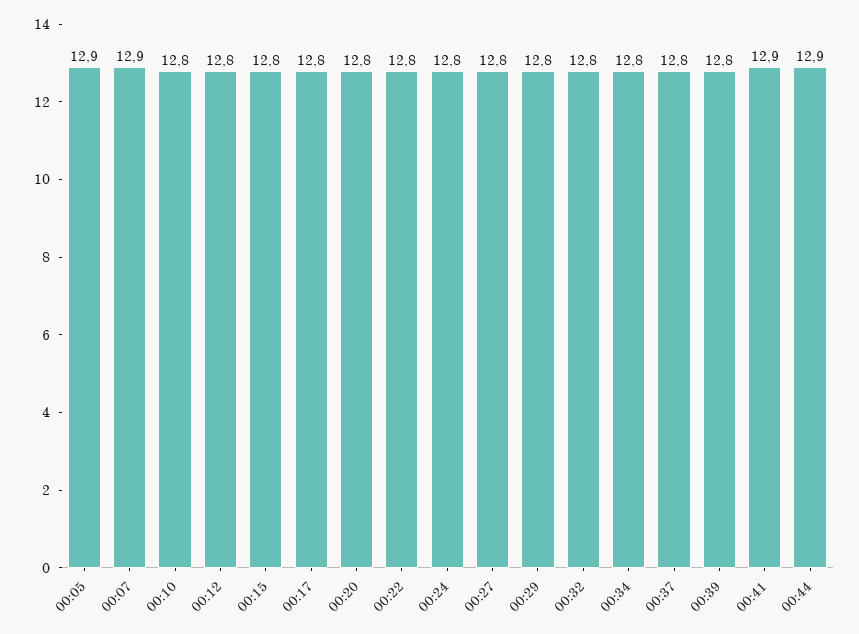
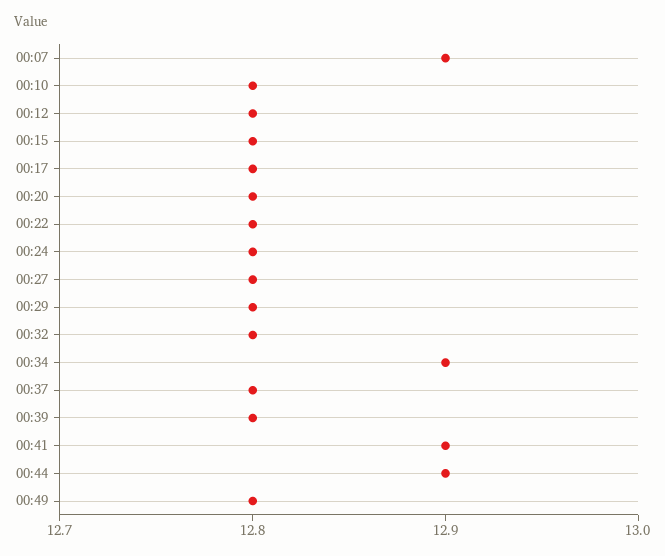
00:05: 12.9 -> none
00:34: 12.8 -> 12.9
00:49: none -> 12.8

